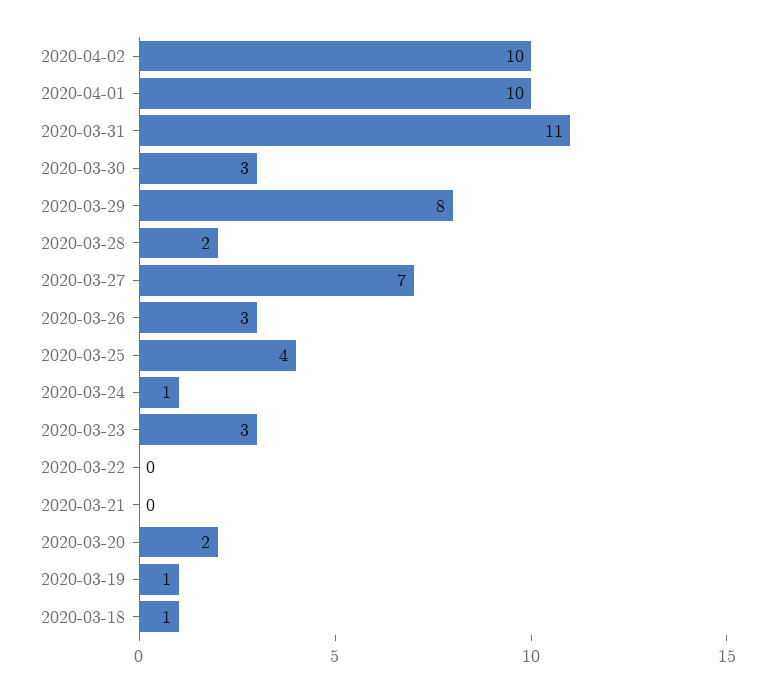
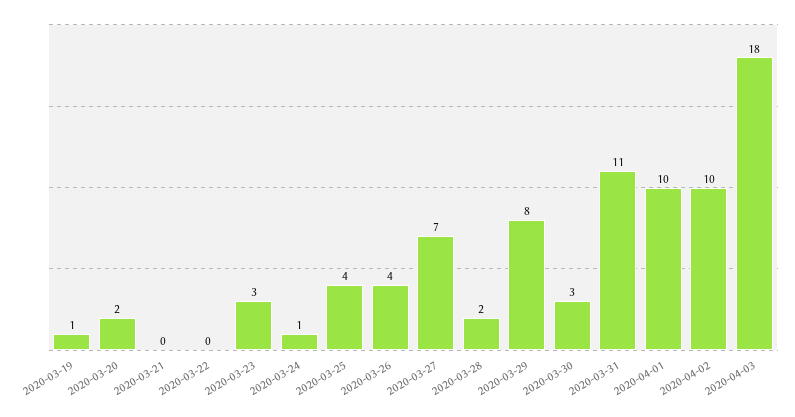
2020-03-26: 3 -> 4
2020-03-18: 1 -> none
2020-04-03: none -> 18

